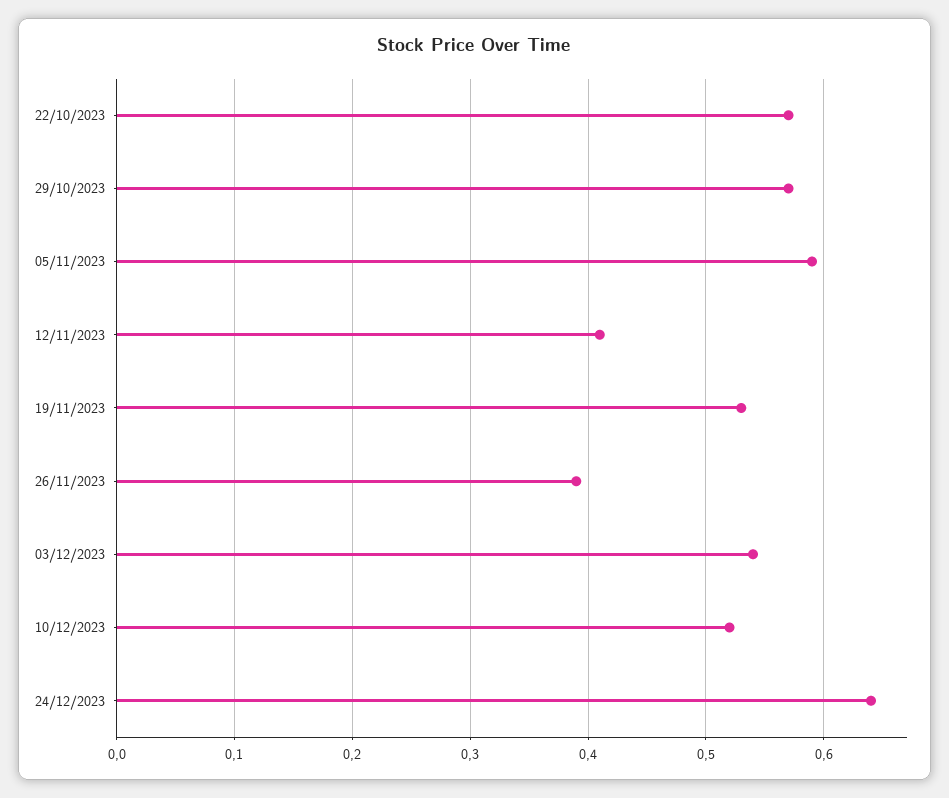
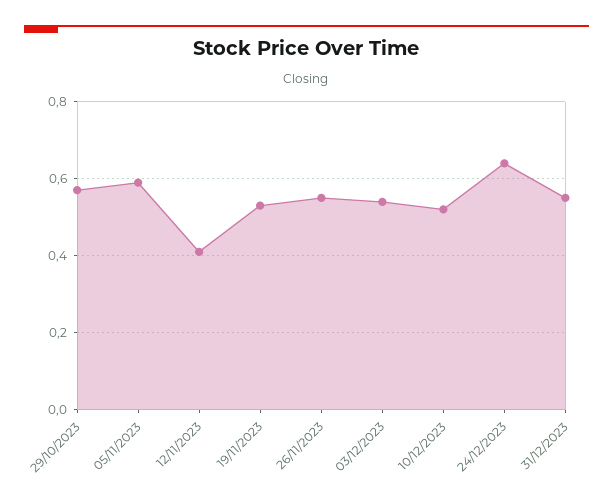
22/10/2023: 0.57 -> none
26/11/2023: 0.39 -> 0.55
31/12/2023: none -> 0.55

